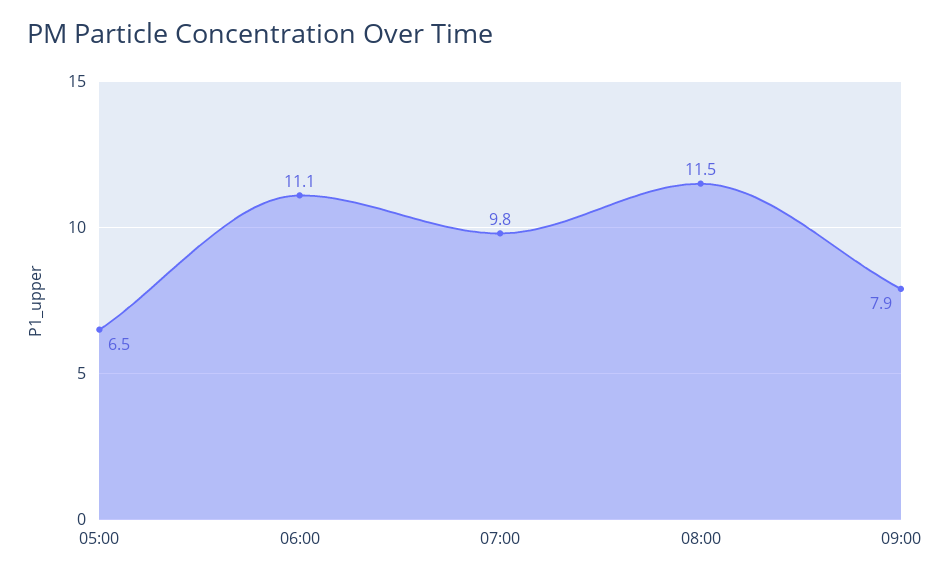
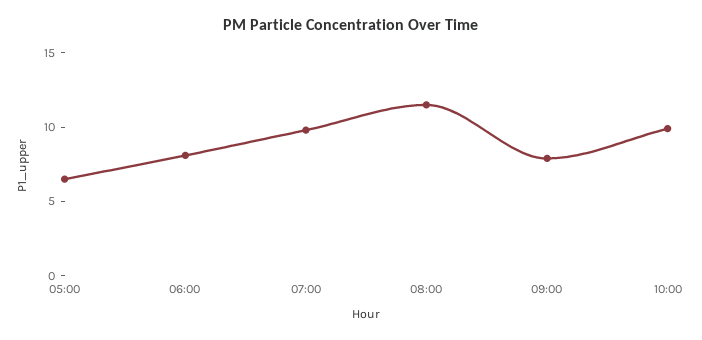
06:00: 11.1 -> 8
10:00: none -> 10

